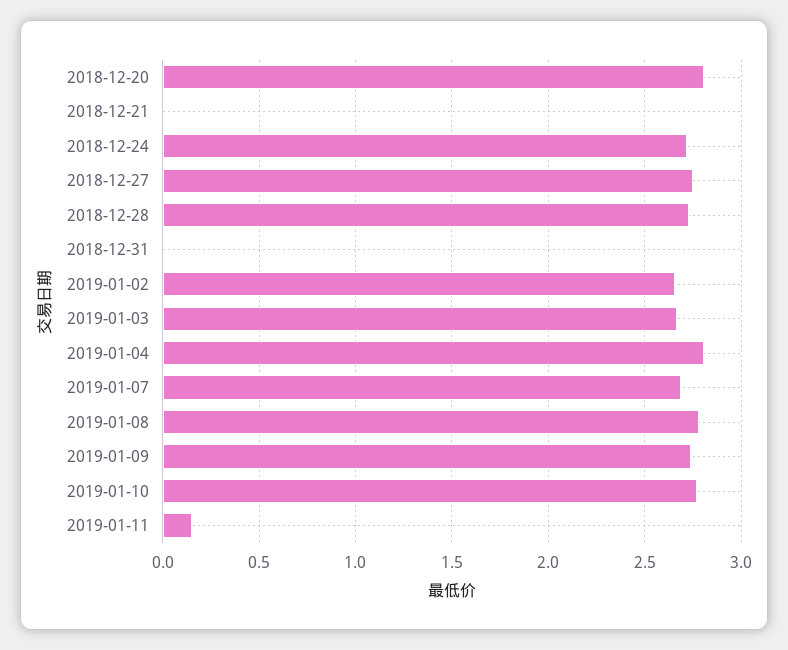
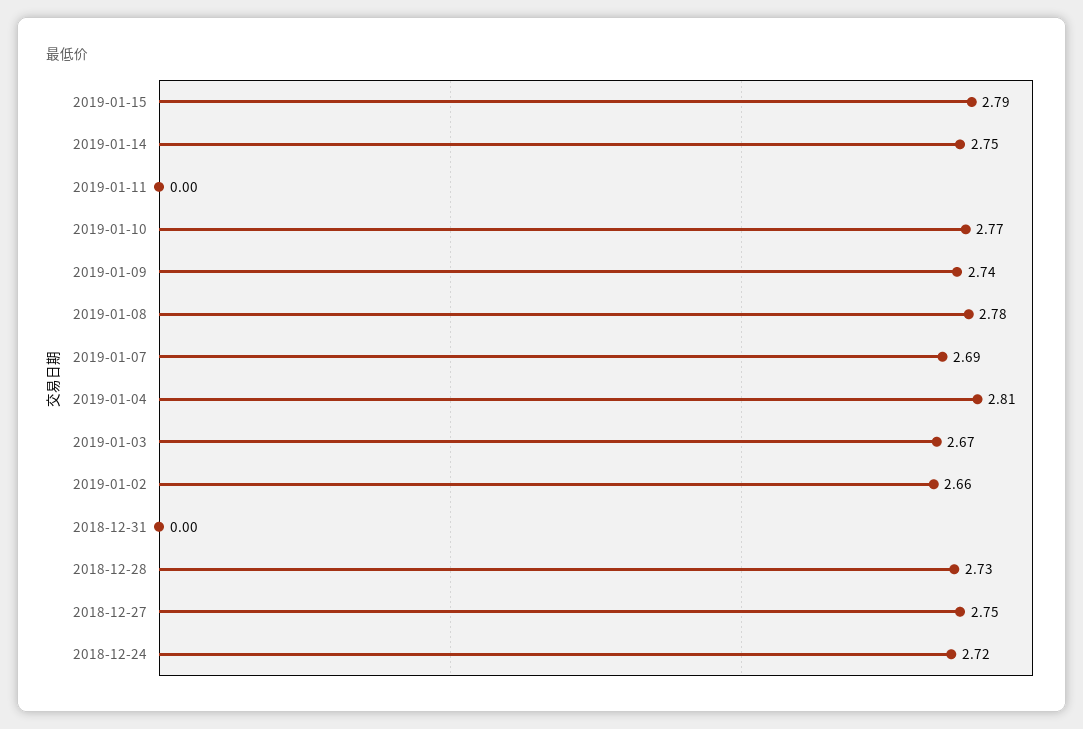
2018-12-20: 2.8 -> none
2018-12-21: 0 -> none
2019-01-11: 0.15 -> 0
2019-01-15: none -> 2.79
2019-01-14: none -> 2.75

